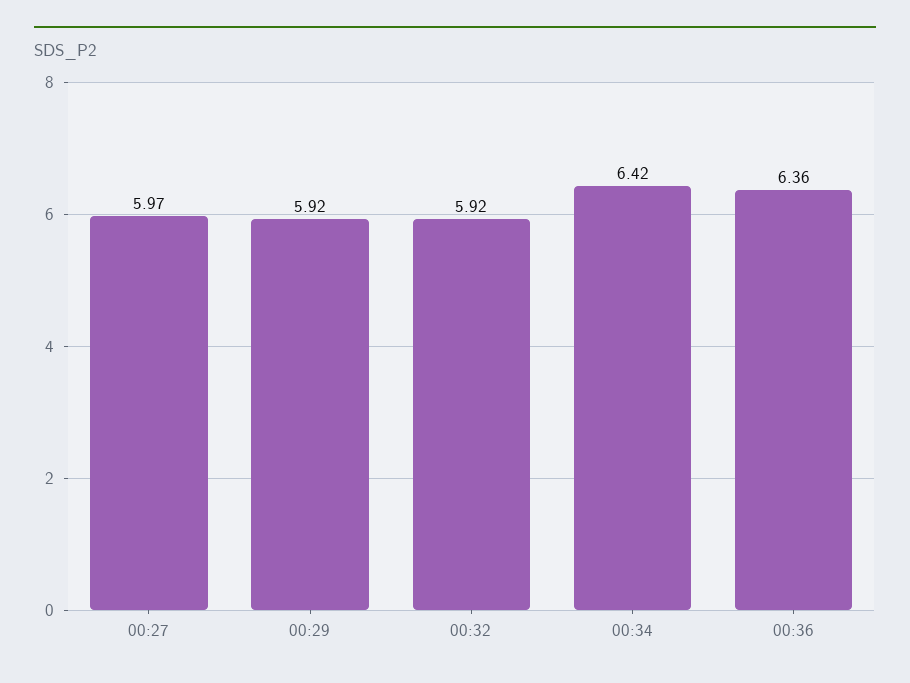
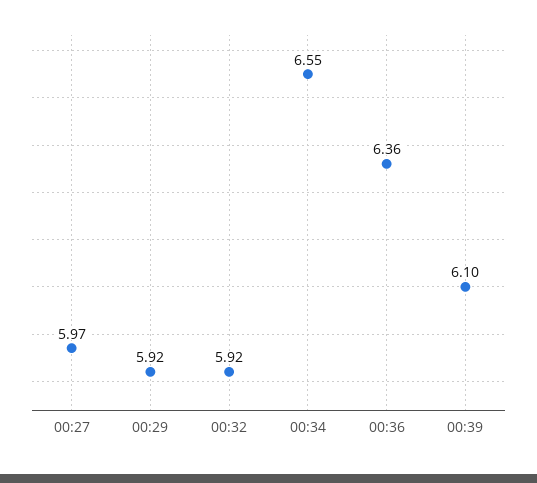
00:34: 6.42 -> 6.55
00:39: none -> 6.1

